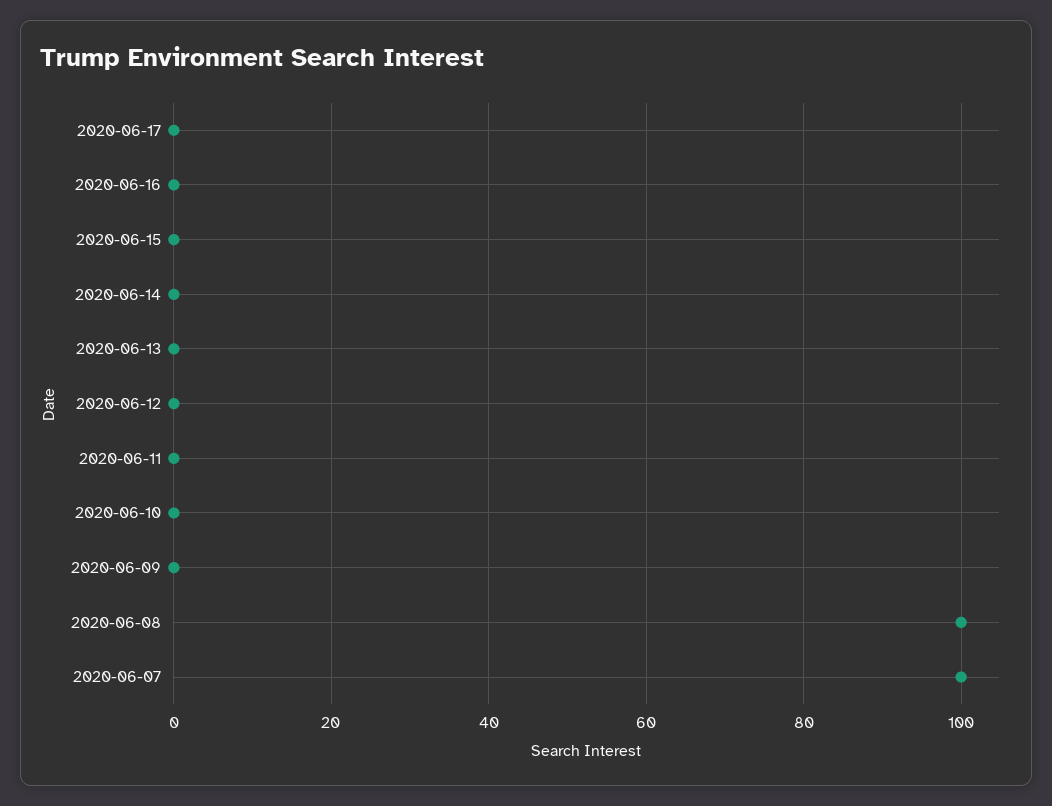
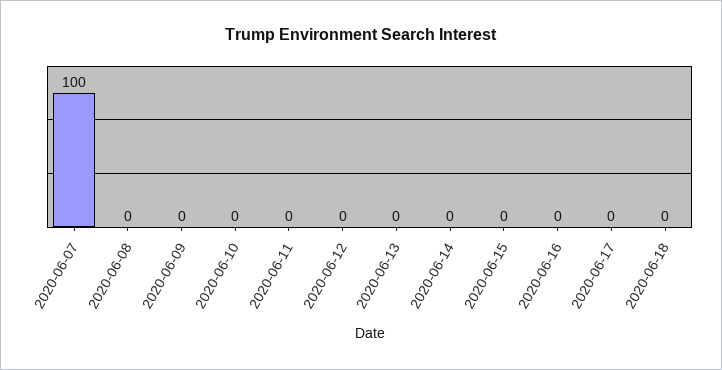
2020-06-08: 100 -> 0
2020-06-18: none -> 0

